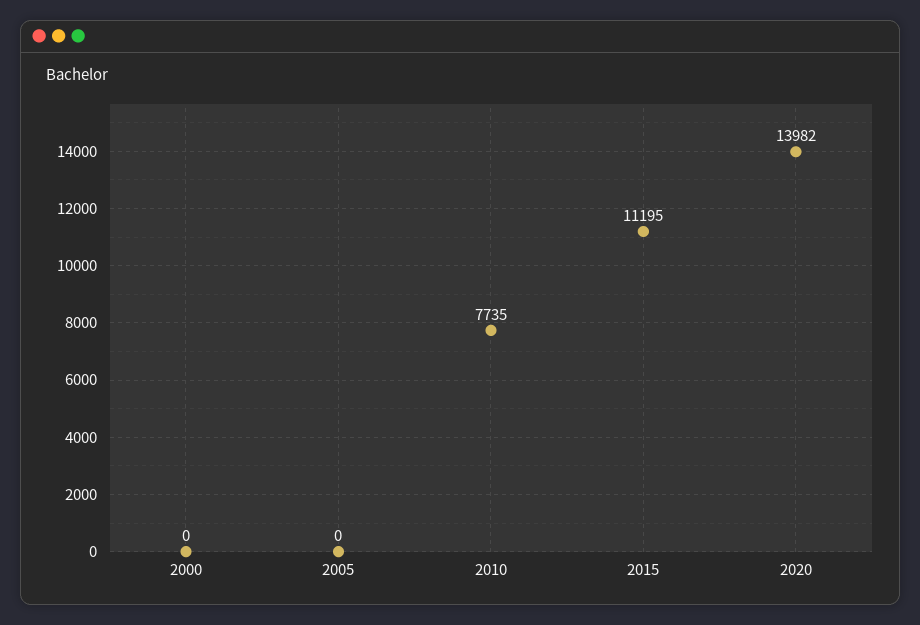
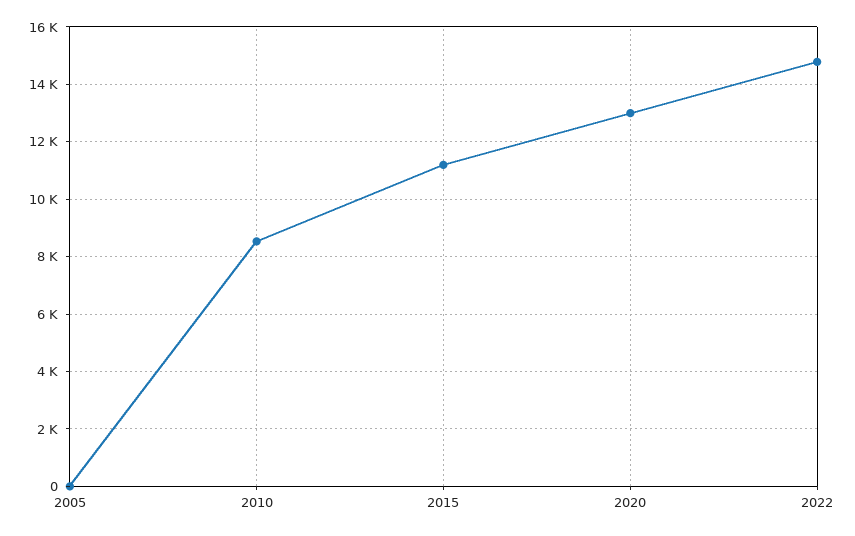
2000: 0 -> none
2010: 7735 -> 8500
2020: 13982 -> 13000
2022: none -> 14750

